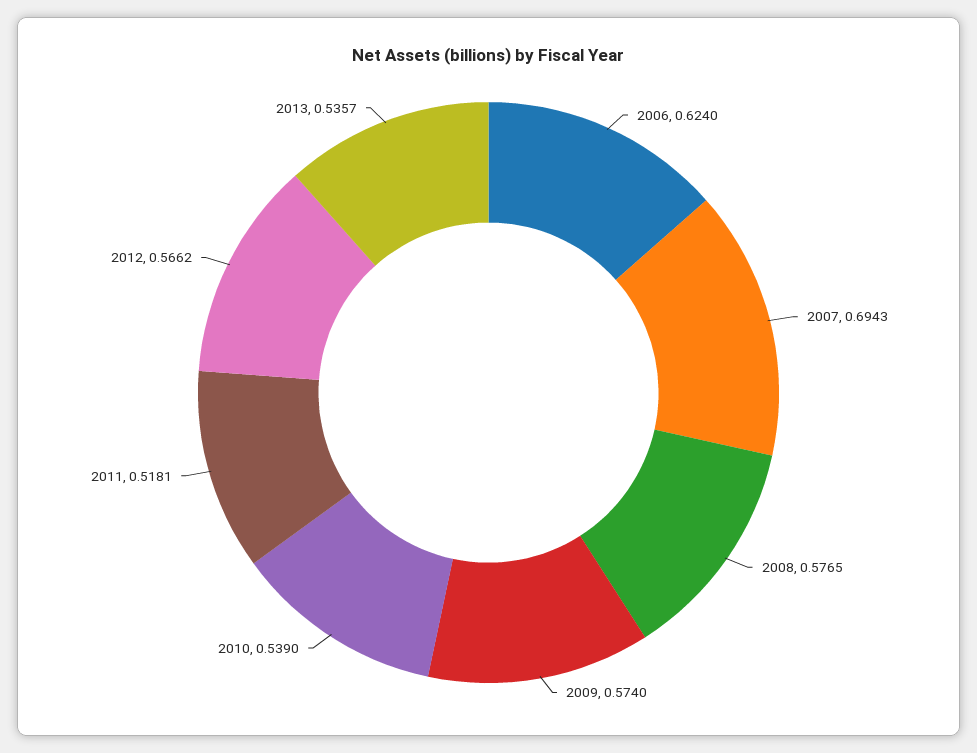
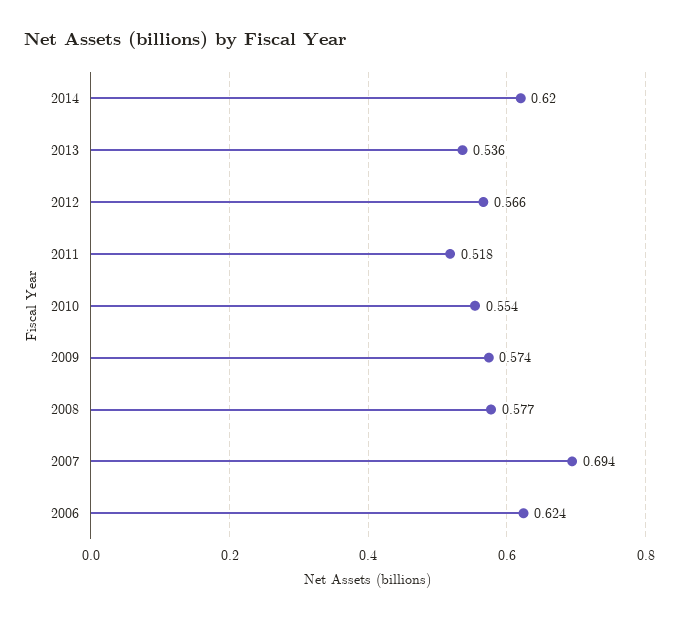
2010: 0.539 -> 0.554
2014: none -> 0.62

